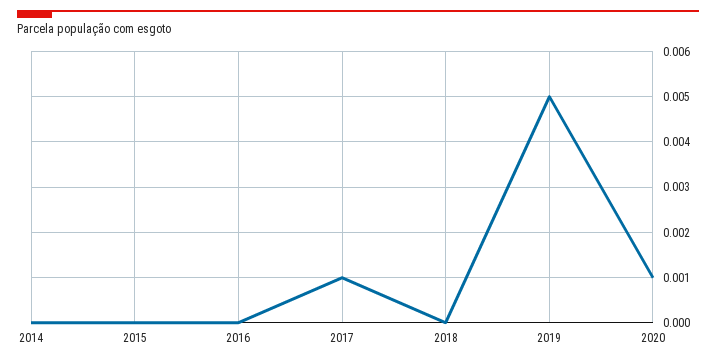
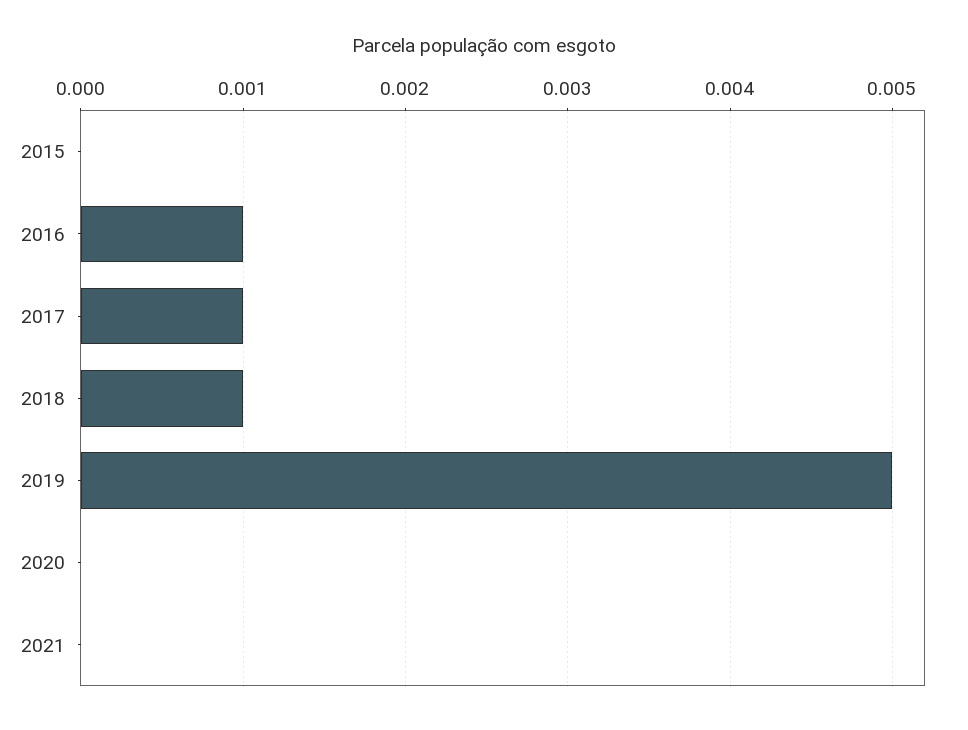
2014: 0 -> none
2016: 0 -> 0.001
2018: 0 -> 0.001
2020: 0.001 -> 0
2021: none -> 0

